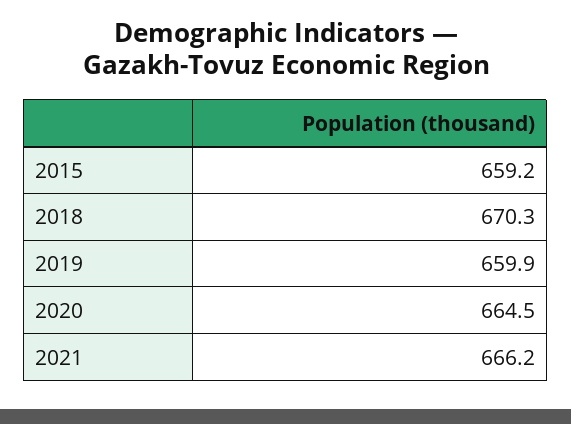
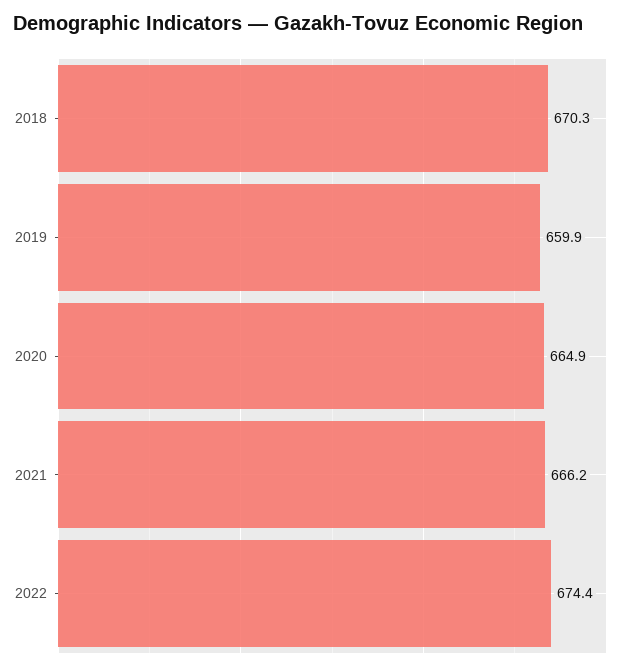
2015: 659.2 -> none
2020: 664.5 -> 664.9
2022: none -> 674.4

